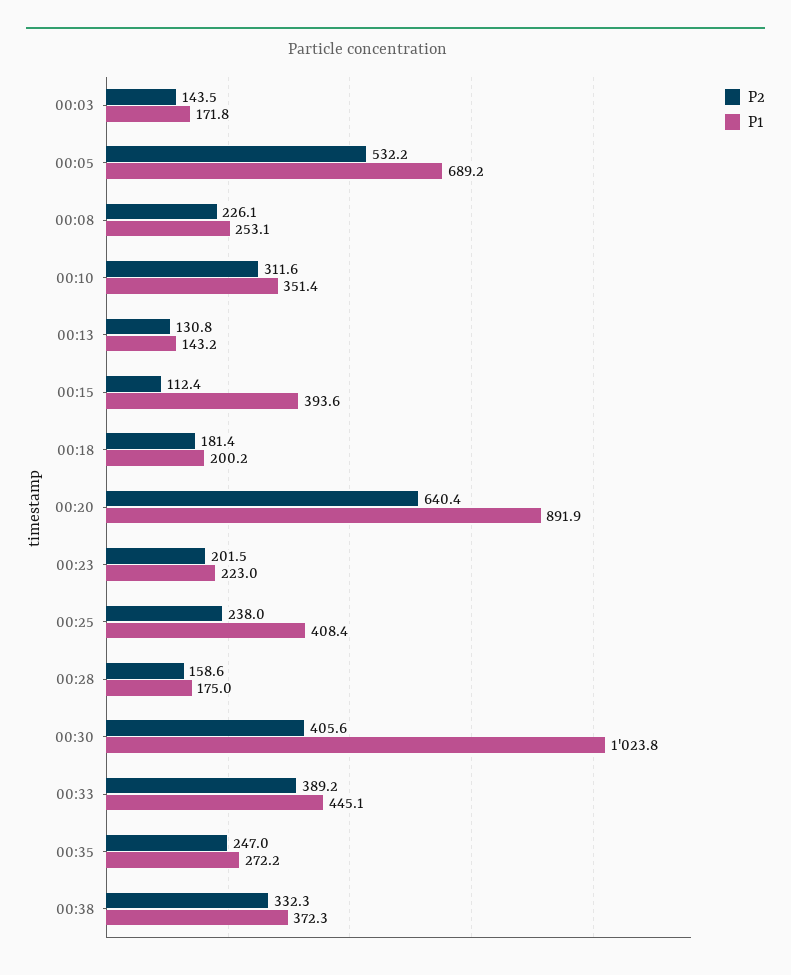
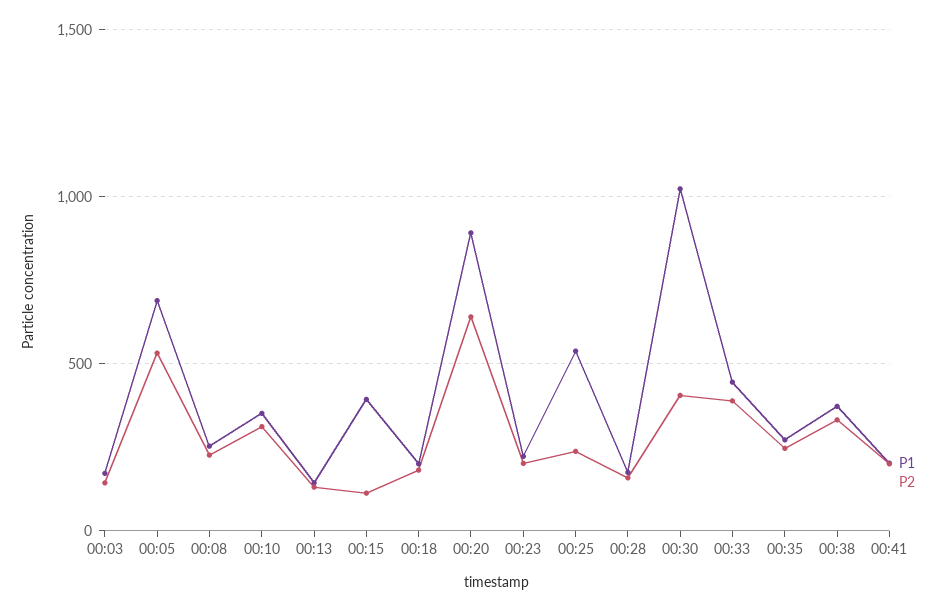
P1, 00:25: 408.4 -> 550
P1, 00:41: none -> 200
P2, 00:41: none -> 200

